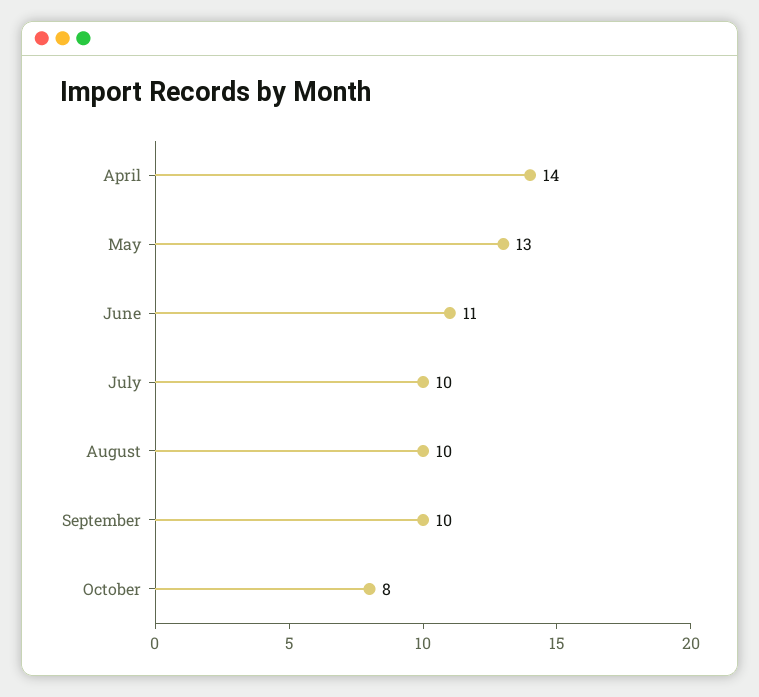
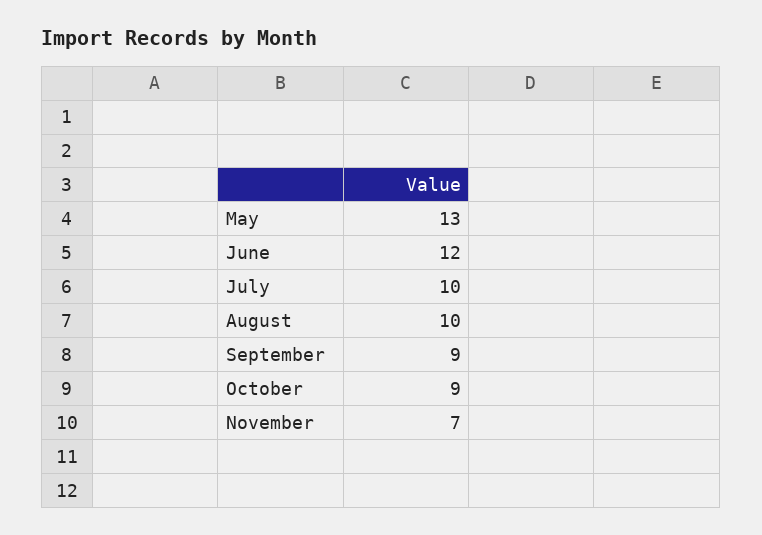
April: 14 -> none
June: 11 -> 12
September: 10 -> 9
October: 8 -> 9
November: none -> 7

